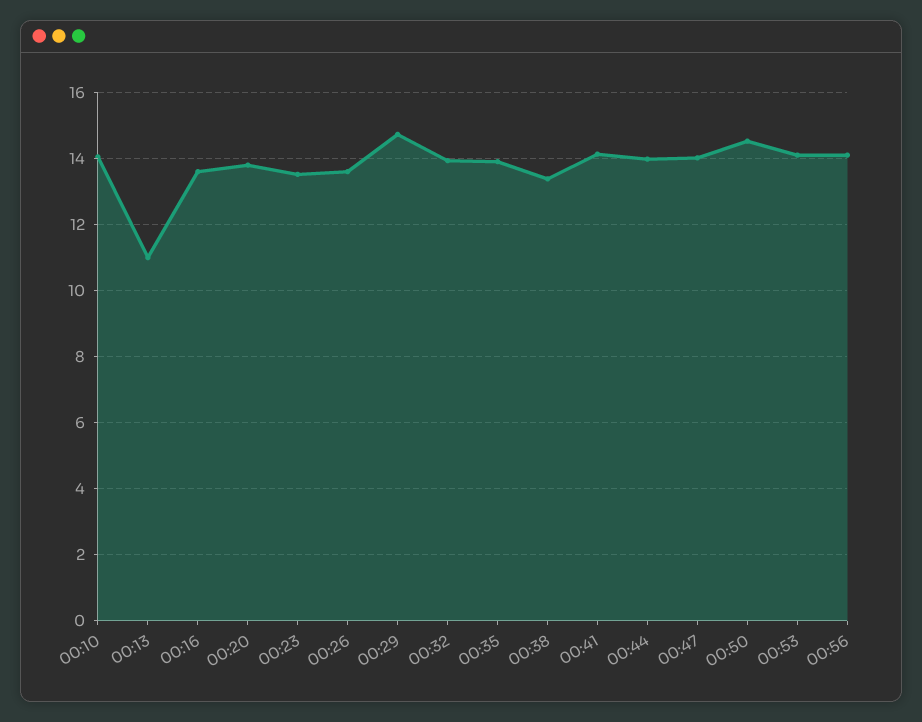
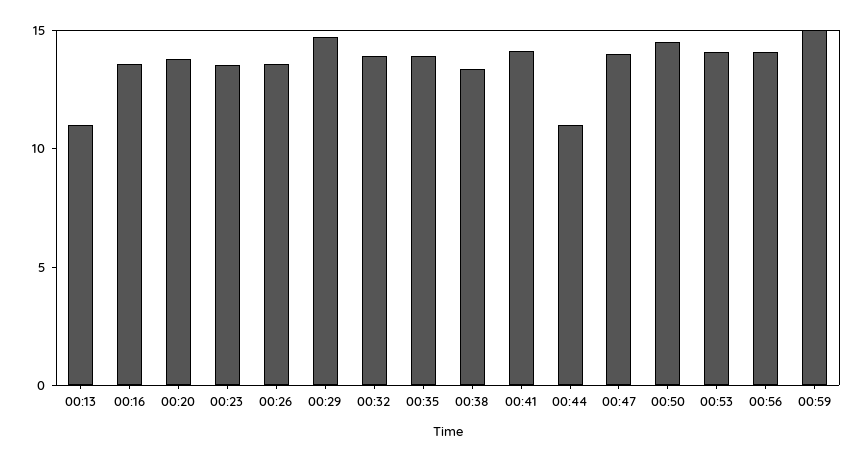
00:10: 14 -> none
00:44: 14 -> 11
00:59: none -> 15

